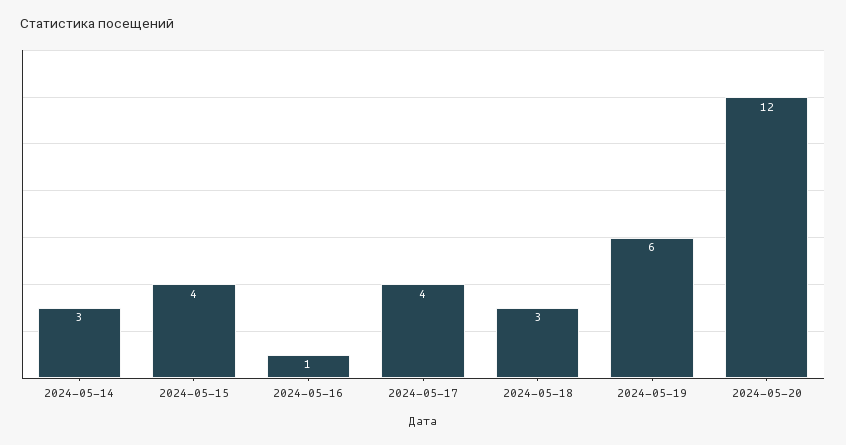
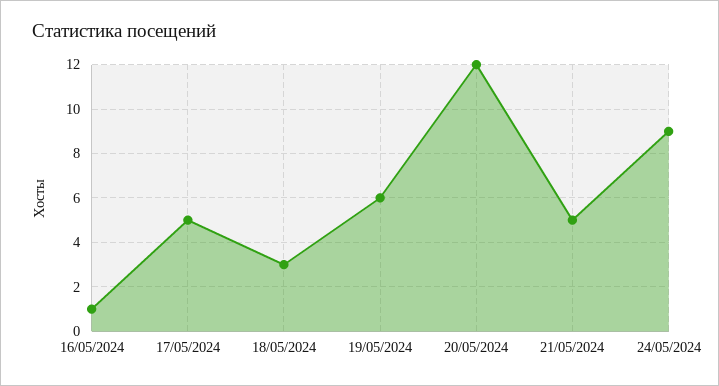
2024-05-14: 3 -> none
2024-05-15: 4 -> none
2024-05-17: 4 -> 5
21/05/2024: none -> 5
24/05/2024: none -> 9

